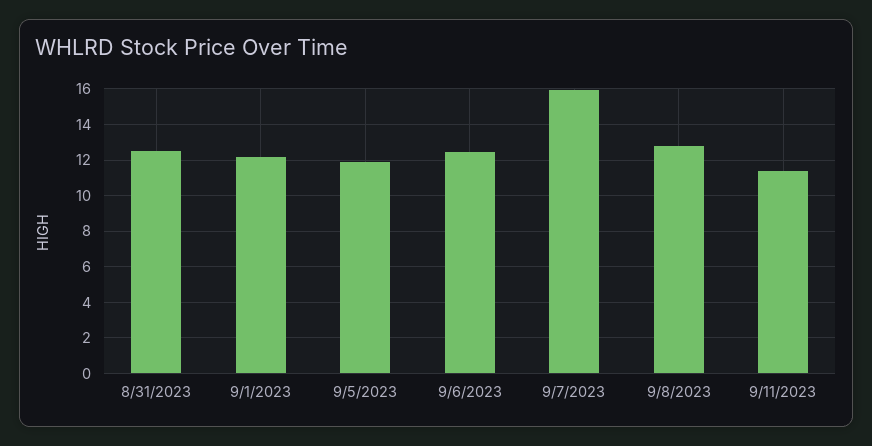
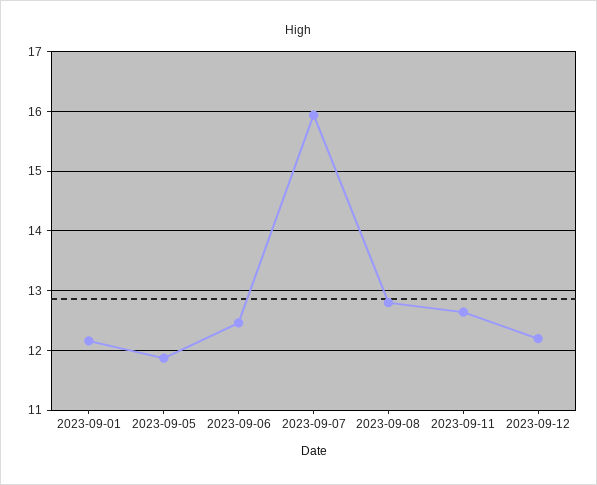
8/31/2023: 12.5 -> none
9/11/2023: 11.5 -> 12.6
2023-09-12: none -> 12.2

